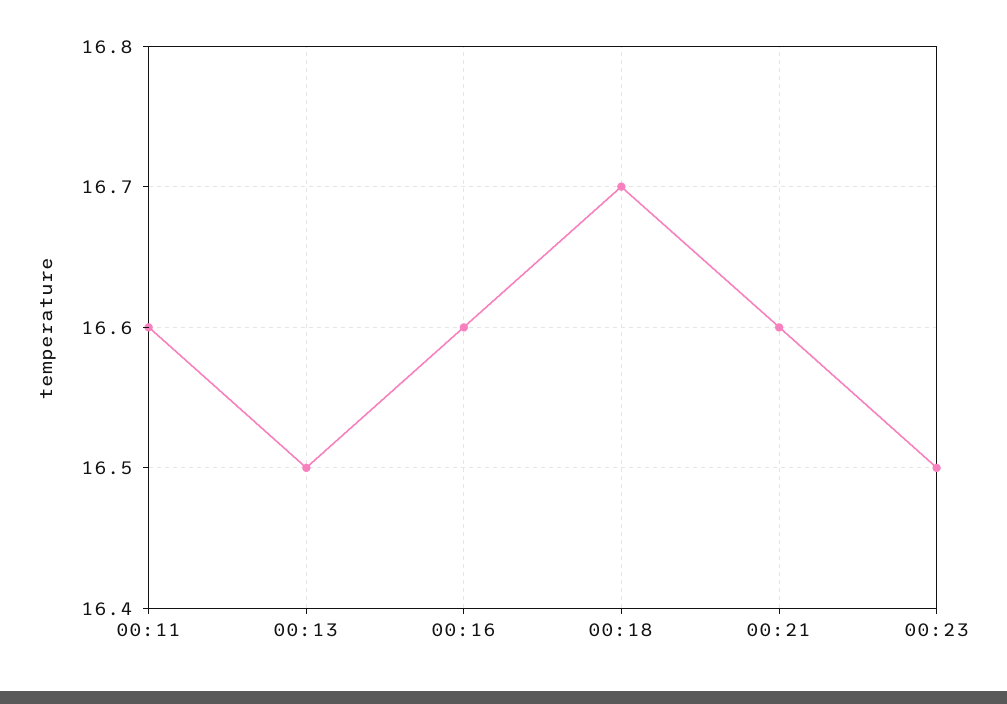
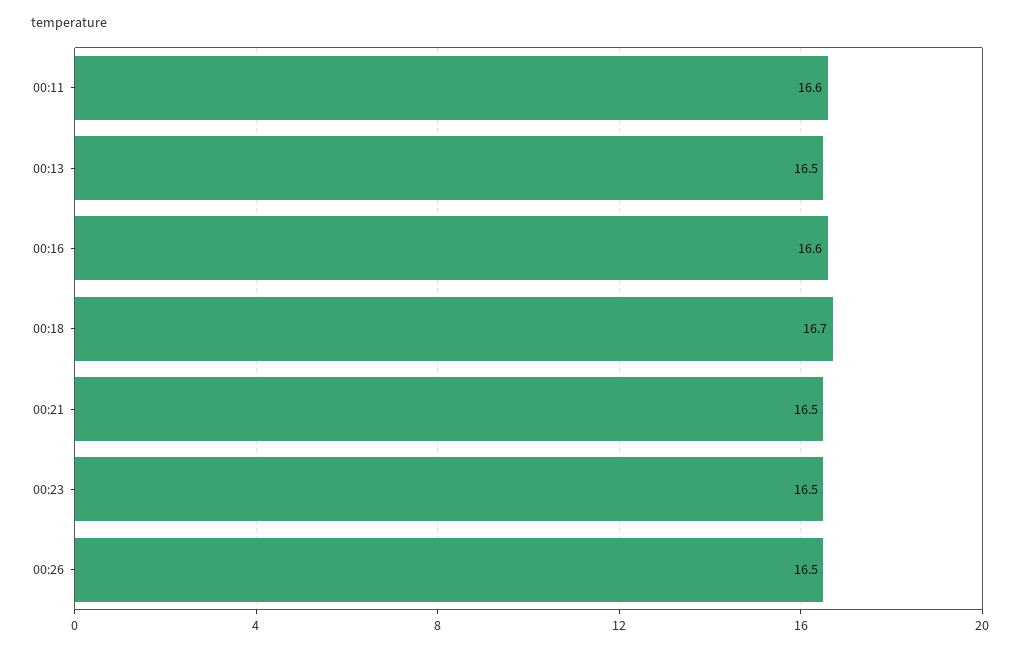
00:21: 16.6 -> 16.5
00:26: none -> 16.5

